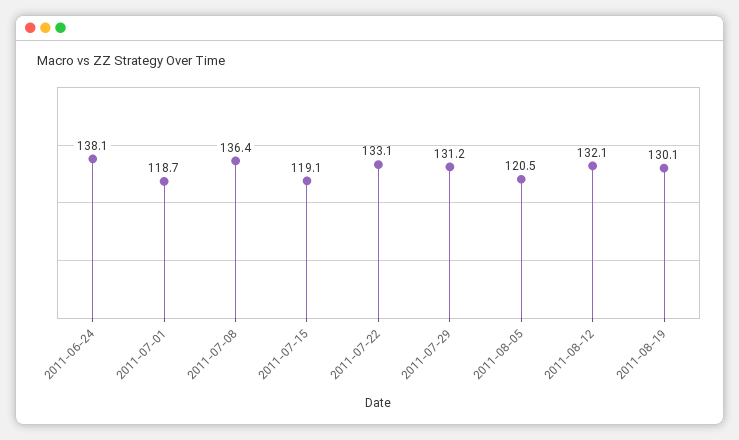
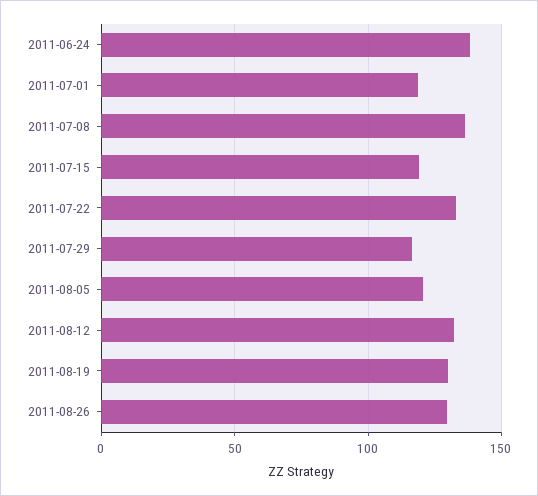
2011-07-29: 131.2 -> 115
2011-08-26: none -> 130

